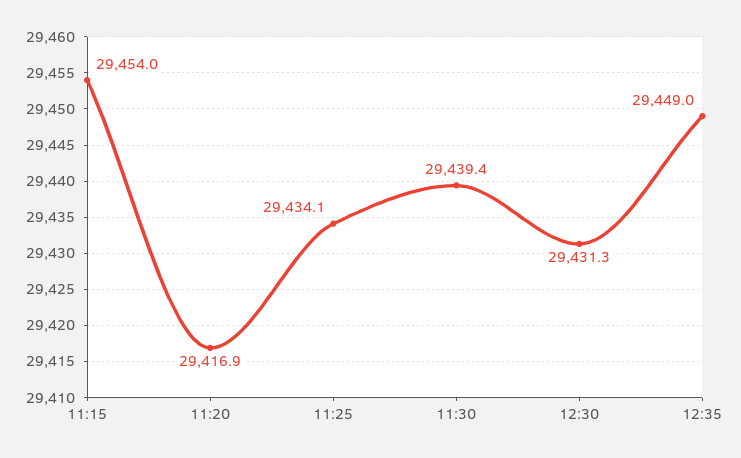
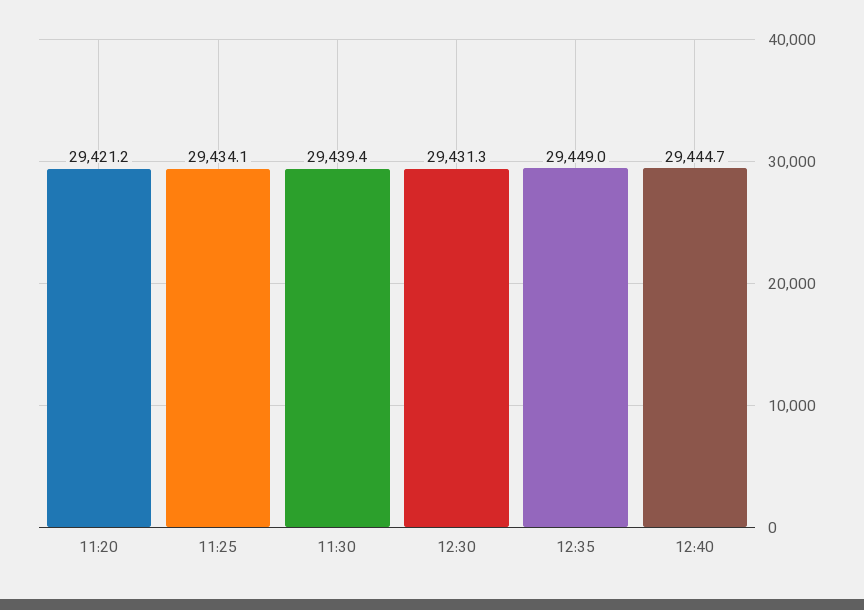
11:15: 29454 -> none
11:20: 29416.9 -> 29421.2
12:40: none -> 29444.7

